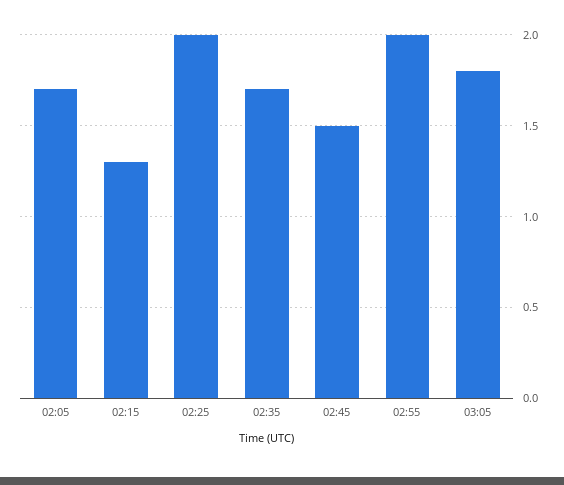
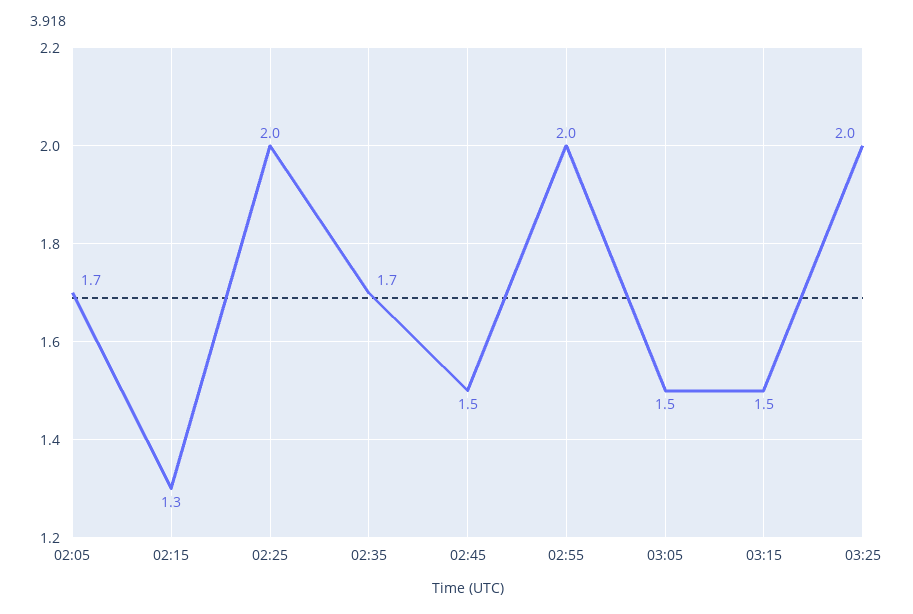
03:05: 1.8 -> 1.5
03:15: none -> 1.5
03:25: none -> 2

